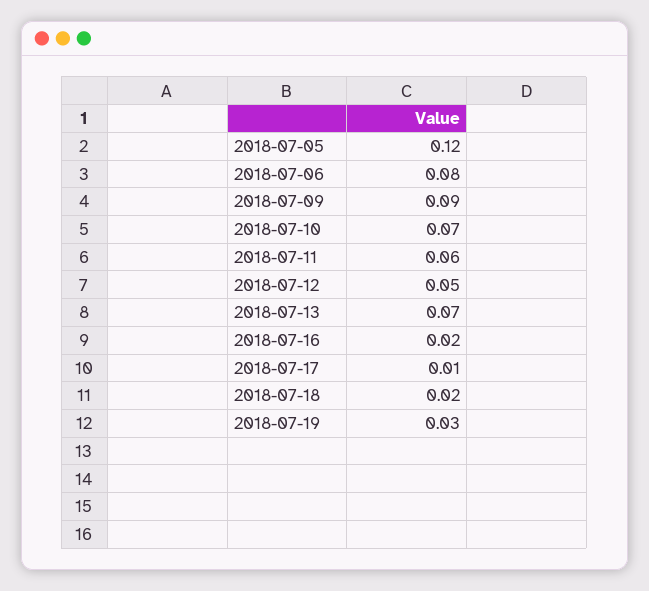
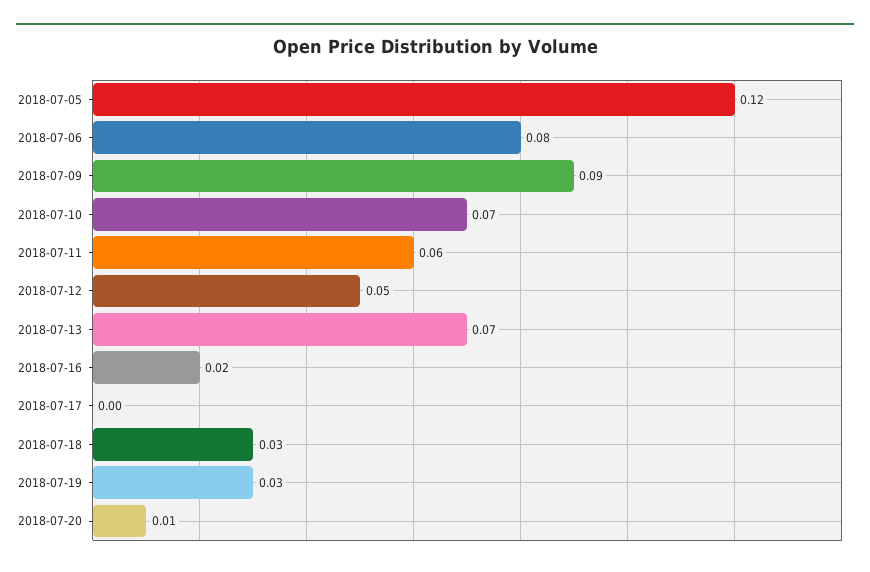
2018-07-17: 0.01 -> 0
2018-07-18: 0.02 -> 0.03
2018-07-20: none -> 0.01

